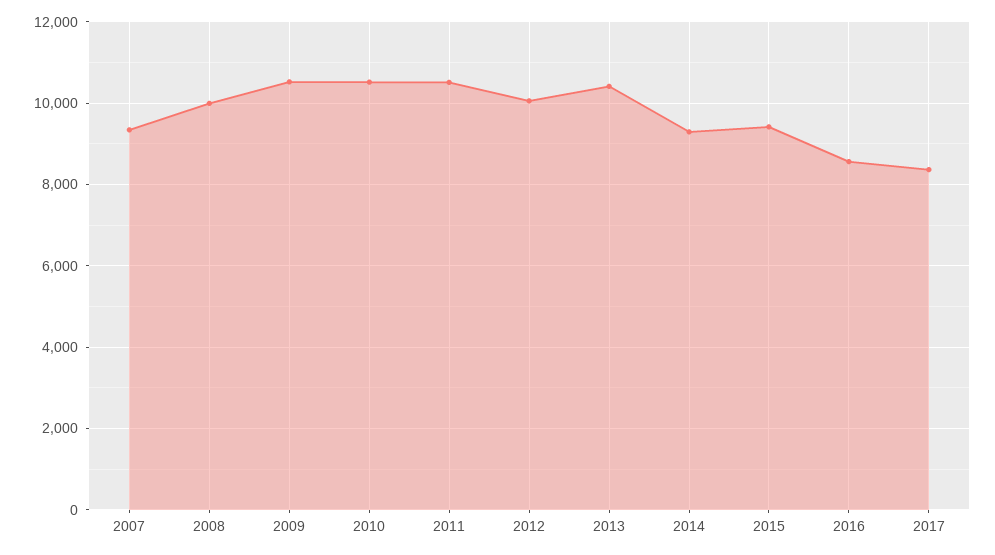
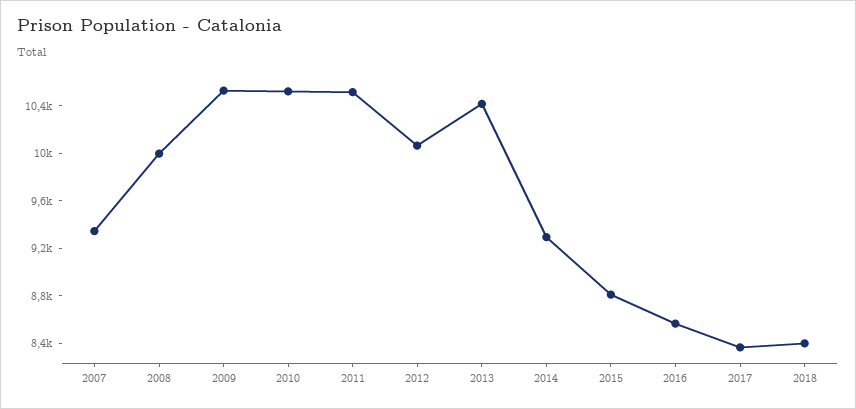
2015: 9400 -> 8800
2018: none -> 8400

